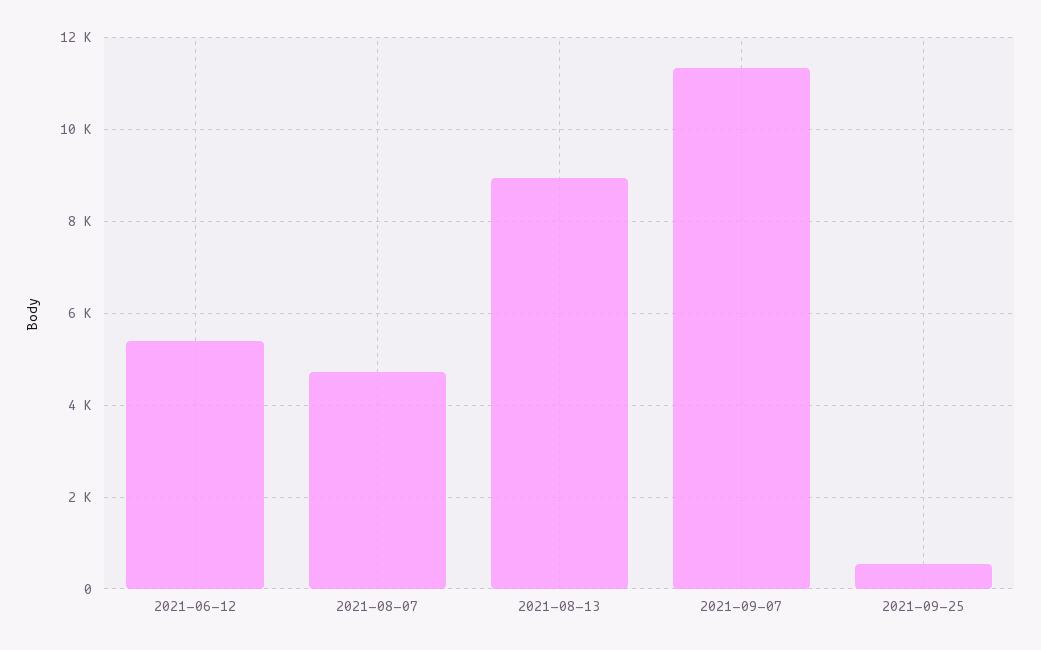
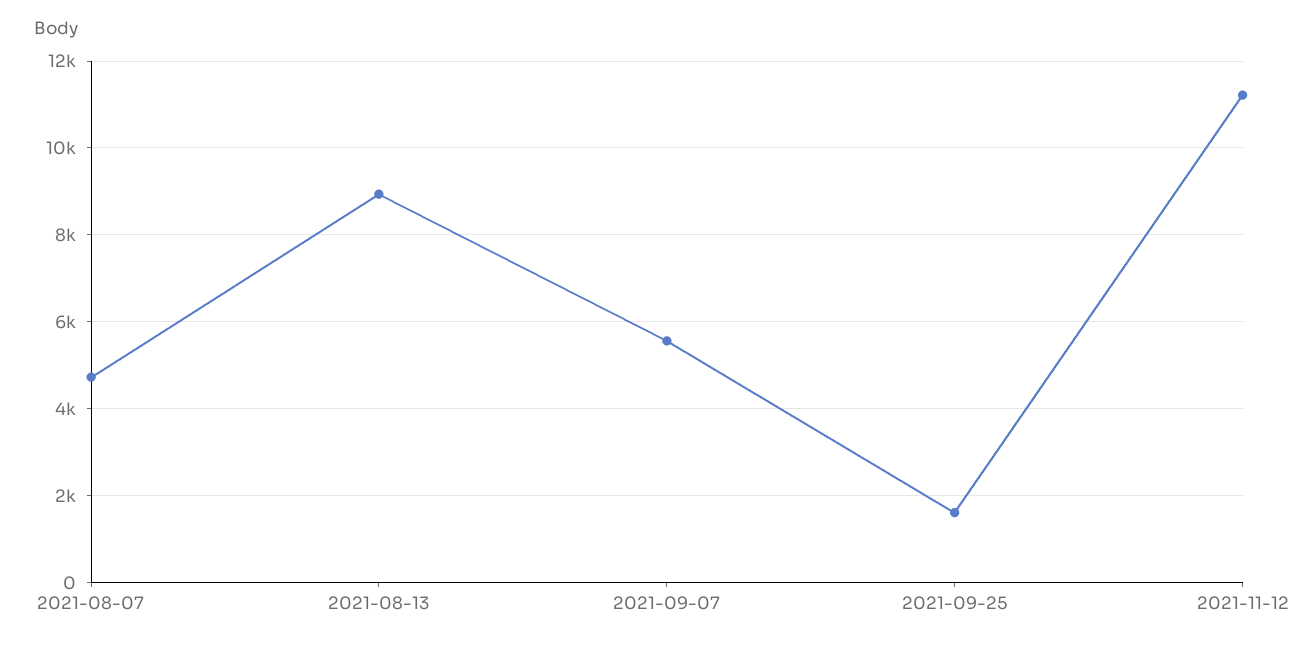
2021-06-12: 5400 -> none
2021-09-07: 11400 -> 5600
2021-09-25: 600 -> 1600
2021-11-12: none -> 11200

